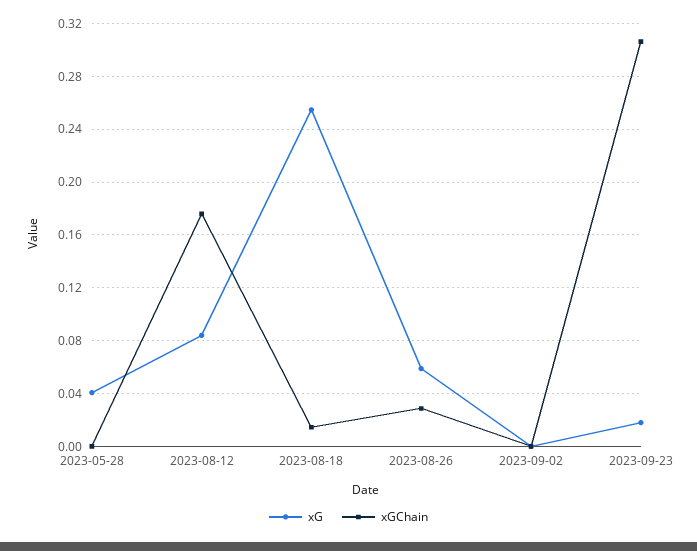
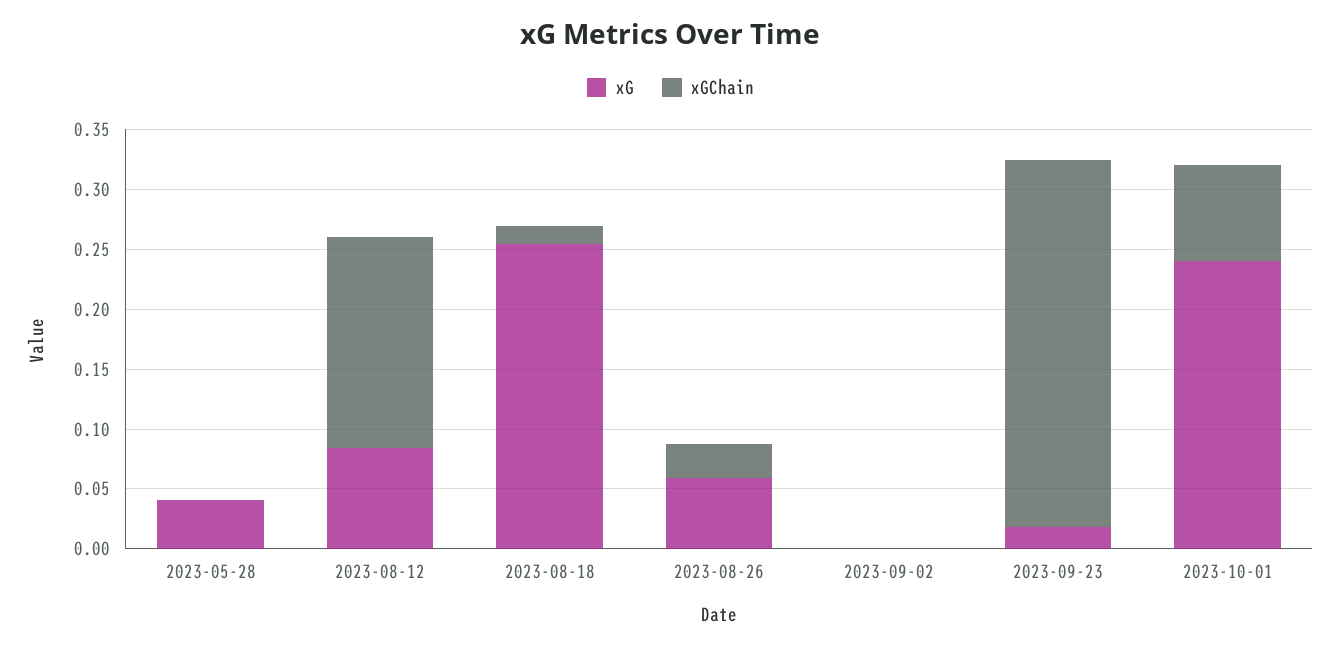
xG, 2023-10-01: none -> 0.24
xGChain, 2023-10-01: none -> 0.08

